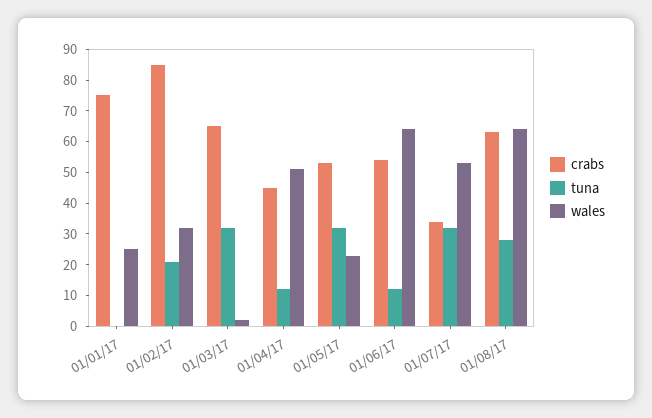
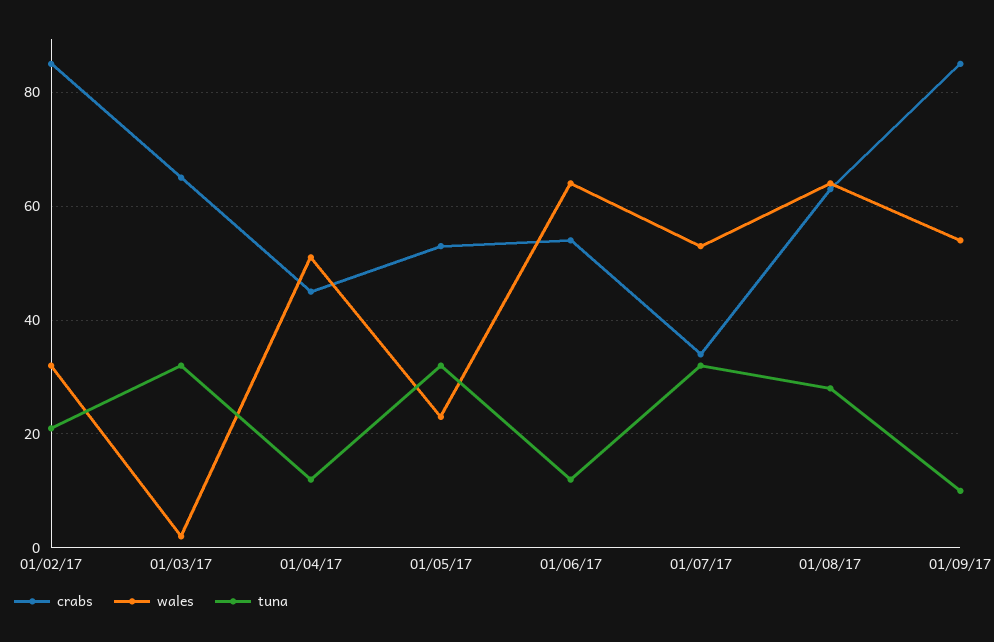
crabs, 01/01/17: 75 -> none
tuna, 01/01/17: 0 -> none
wales, 01/01/17: 25 -> none
crabs, 01/09/17: none -> 85
wales, 01/09/17: none -> 55
tuna, 01/09/17: none -> 10

